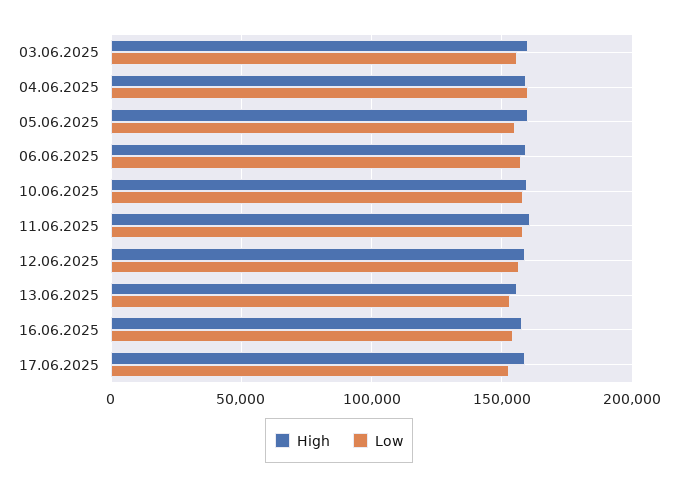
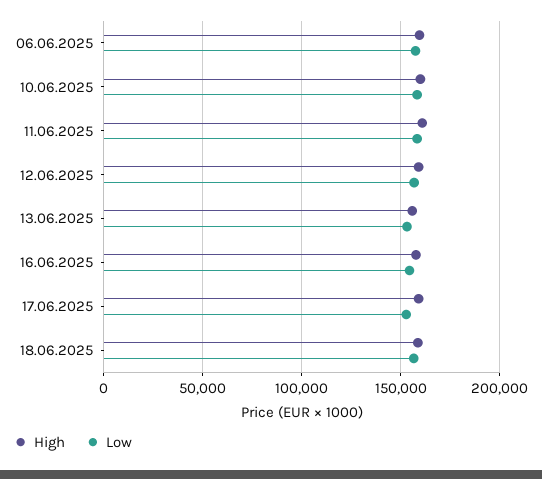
High, 03.06.2025: 160000 -> none
Low, 03.06.2025: 155000 -> none
High, 04.06.2025: 160000 -> none
Low, 04.06.2025: 160000 -> none
High, 05.06.2025: 160000 -> none
Low, 05.06.2025: 155000 -> none
High, 18.06.2025: none -> 160000
Low, 18.06.2025: none -> 155000

